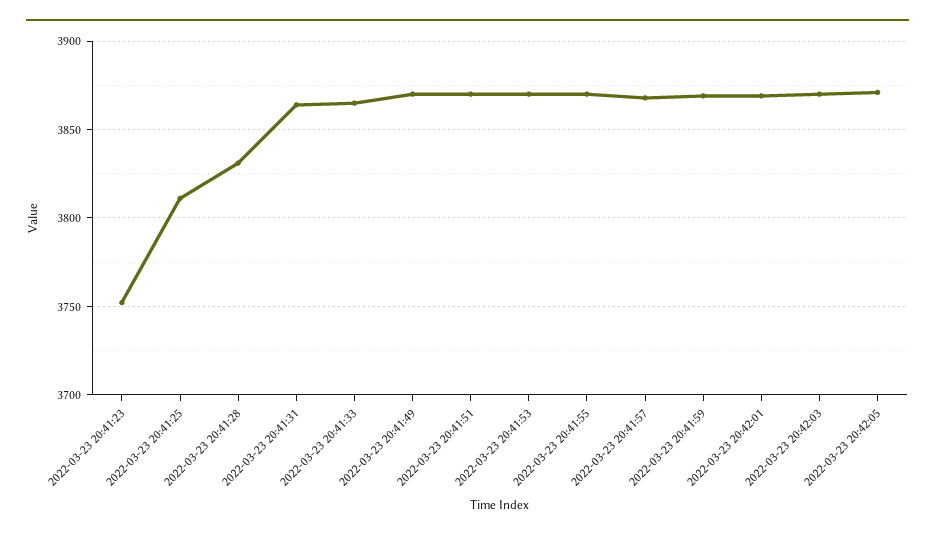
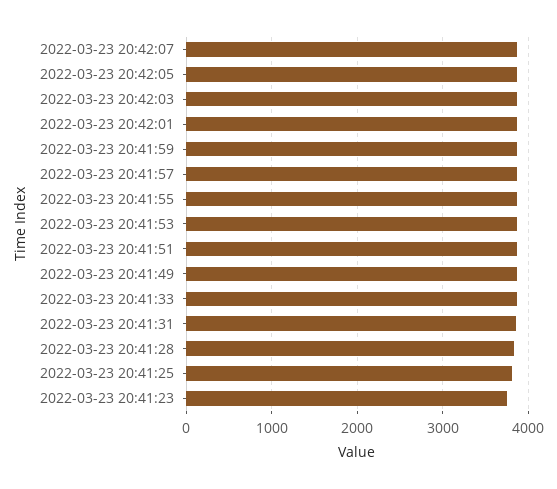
2022-03-23 20:42:07: none -> 3900

